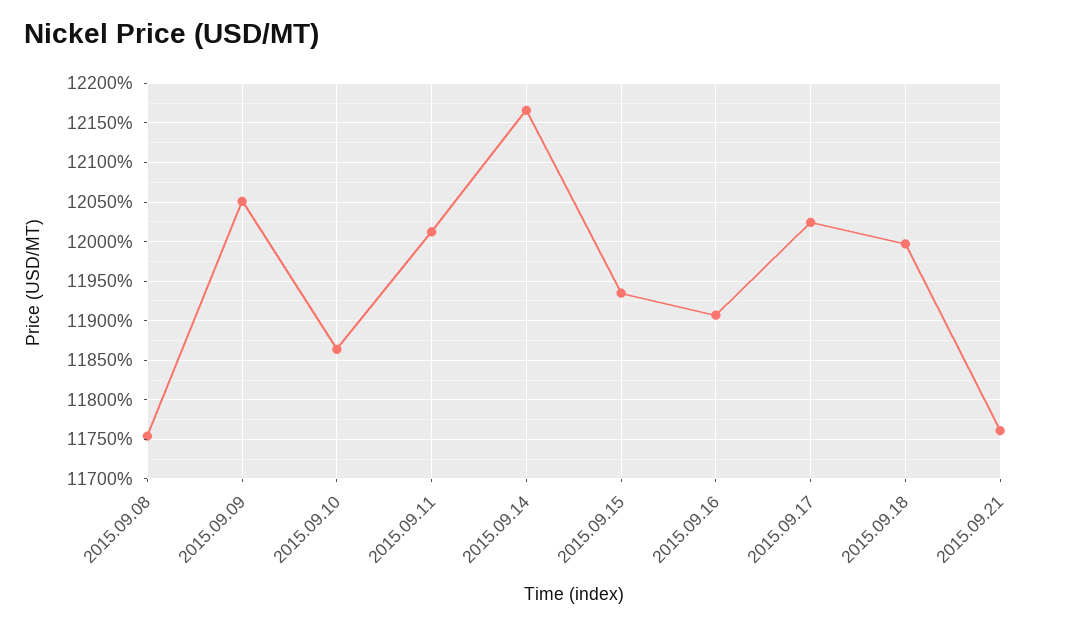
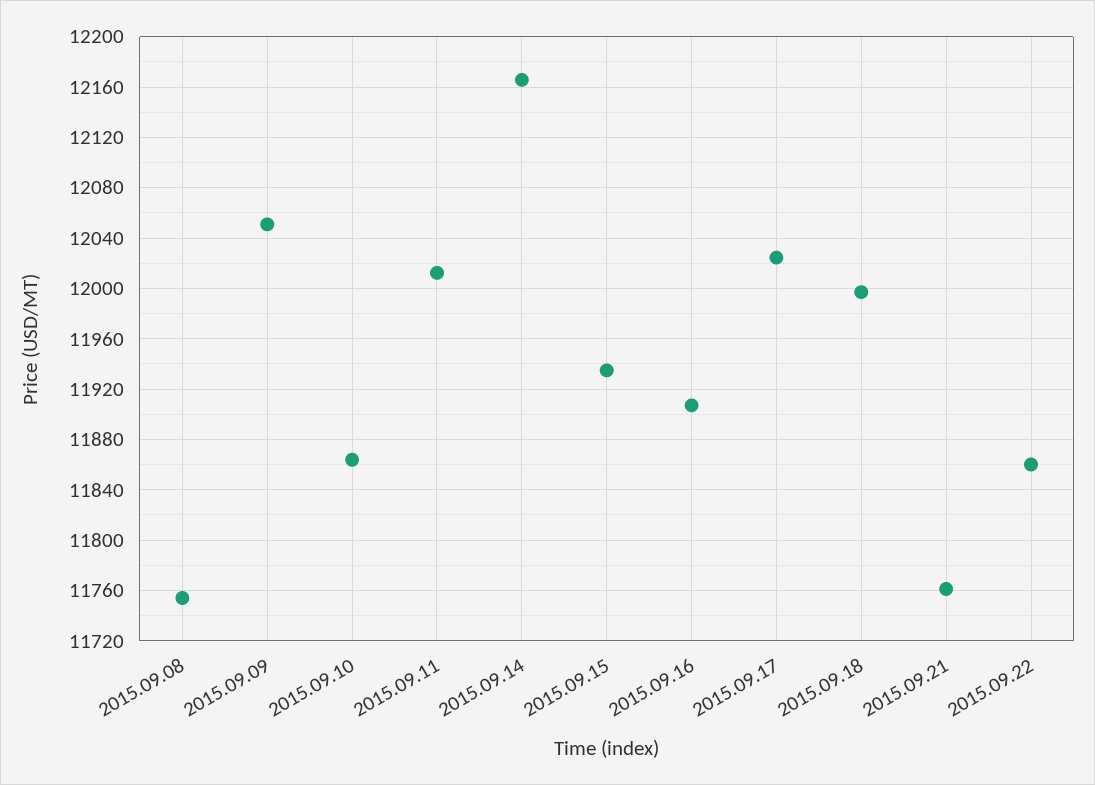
2015.09.22: none -> 11860

